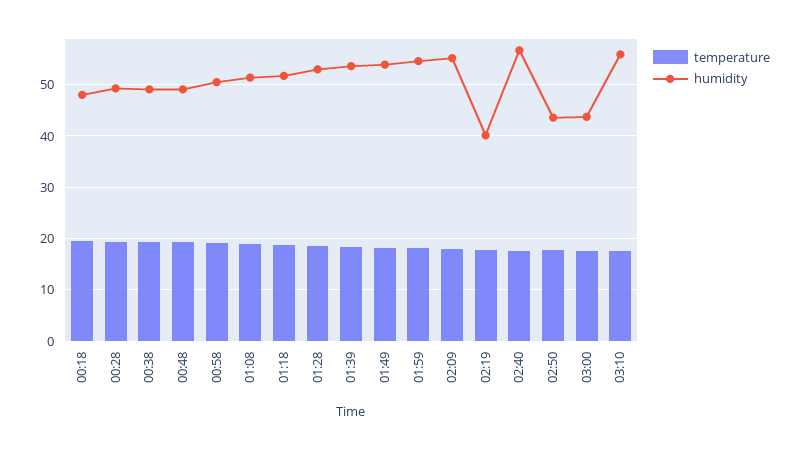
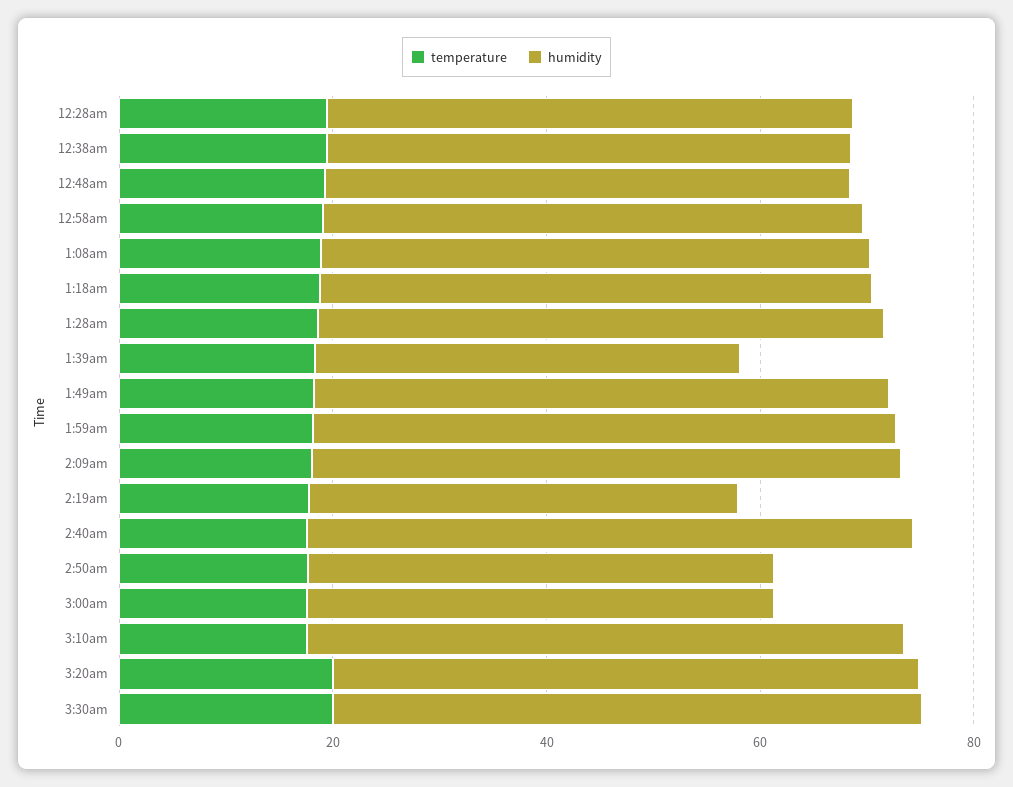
temperature, 00:18: 20 -> none
humidity, 00:18: 48 -> none
humidity, 01:39: 54 -> 40
temperature, 3:20am: none -> 20
humidity, 3:20am: none -> 55
temperature, 3:30am: none -> 20
humidity, 3:30am: none -> 55

